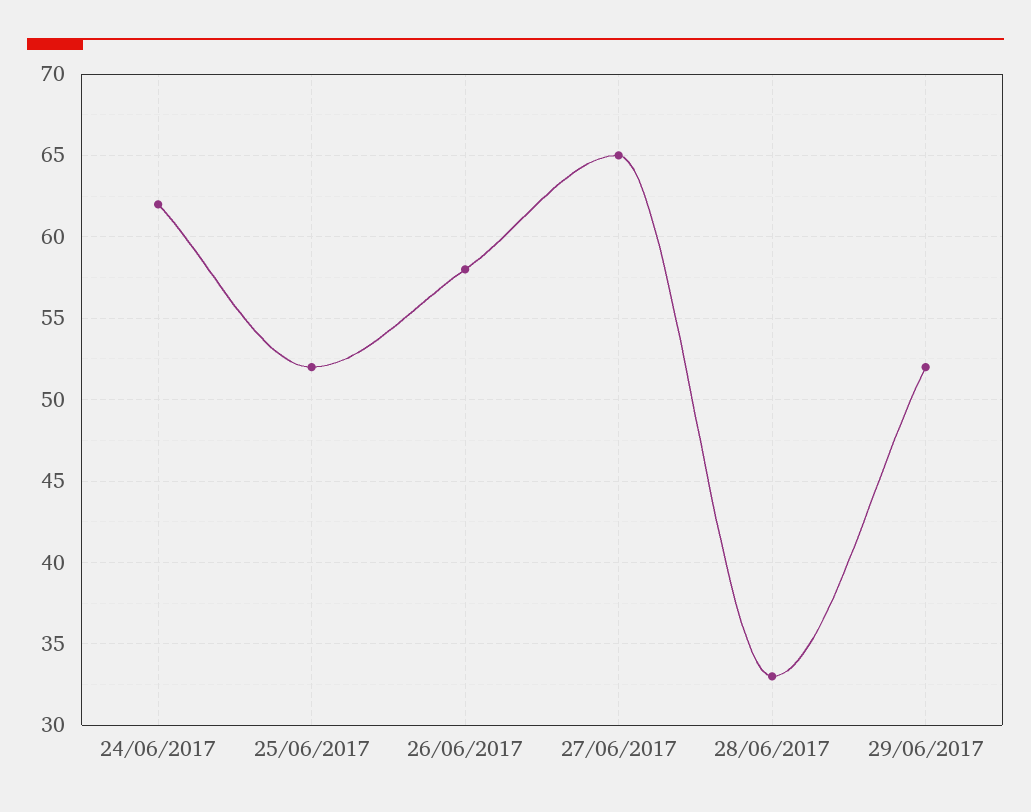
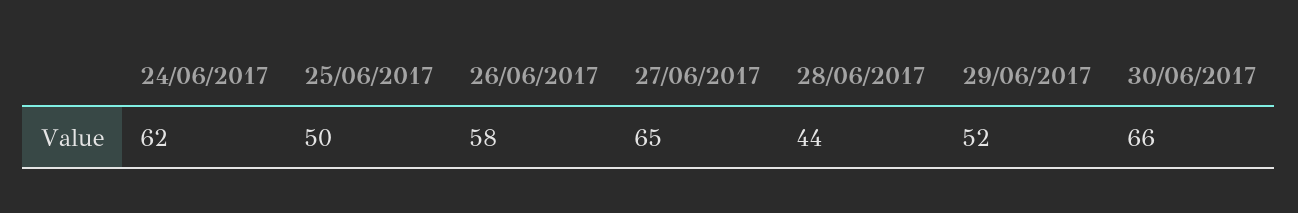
25/06/2017: 52 -> 50
28/06/2017: 33 -> 44
30/06/2017: none -> 66

